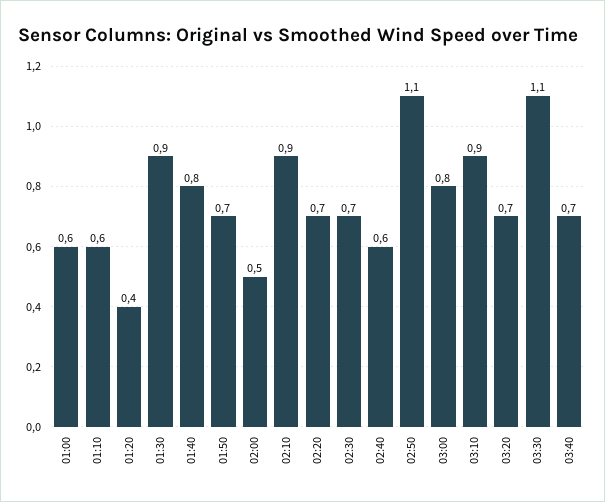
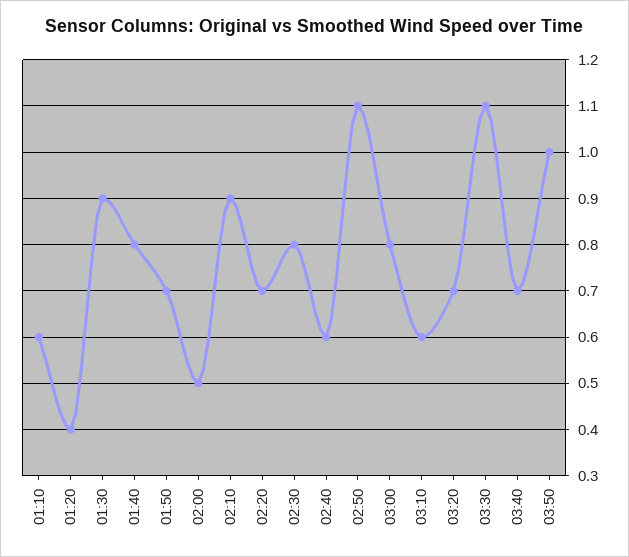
01:00: 0.6 -> none
02:30: 0.7 -> 0.8
03:10: 0.9 -> 0.6
03:50: none -> 1

